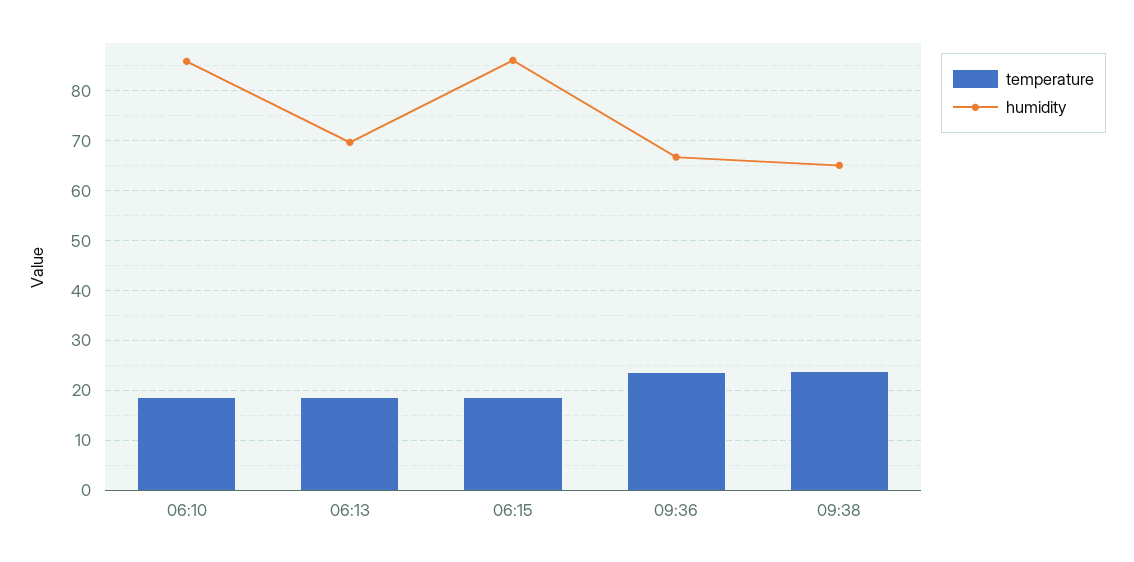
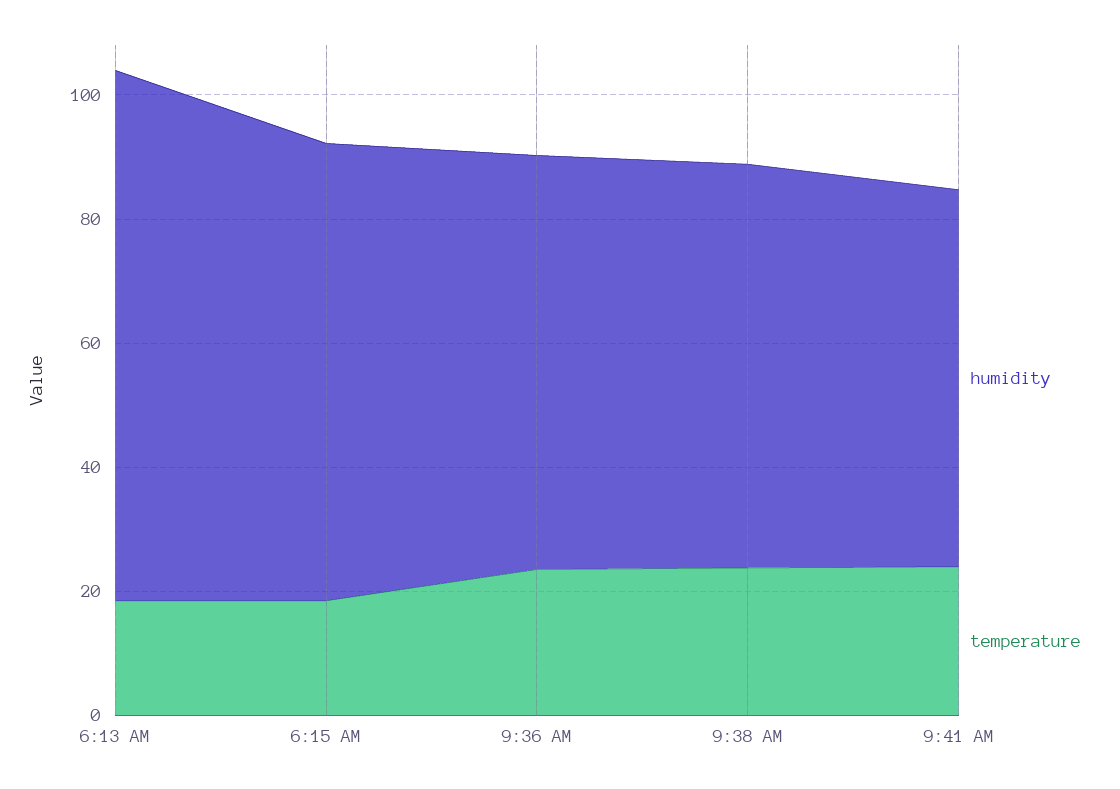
temperature, 06:10: 18 -> none
humidity, 06:10: 86 -> none
humidity, 06:13: 70 -> 85
humidity, 06:15: 86 -> 75
humidity, 9:41 AM: none -> 60
temperature, 9:41 AM: none -> 25

